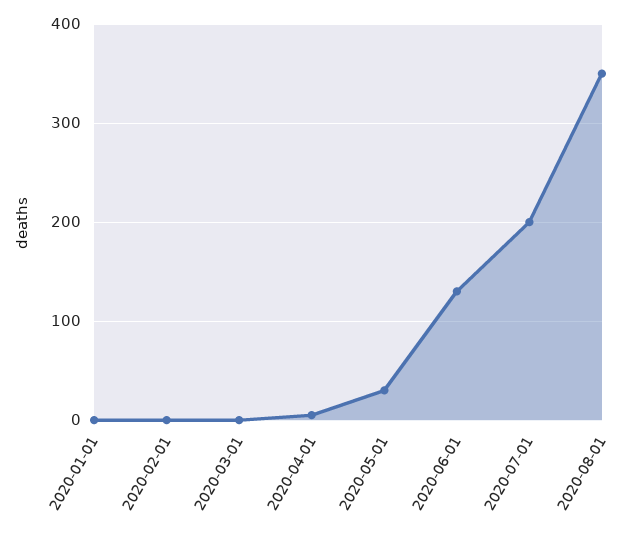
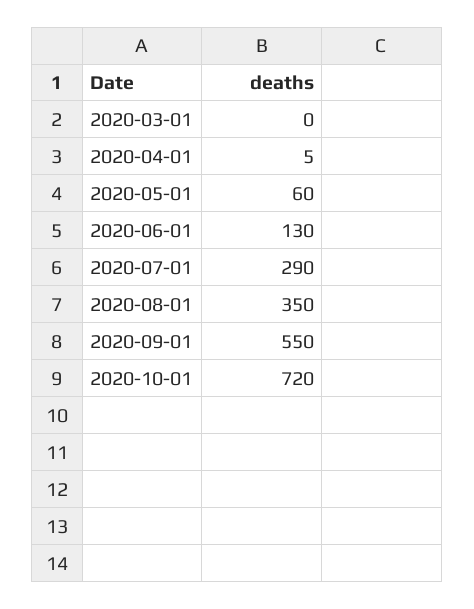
2020-01-01: 0 -> none
2020-02-01: 0 -> none
2020-05-01: 30 -> 60
2020-07-01: 200 -> 290
2020-09-01: none -> 550
2020-10-01: none -> 720

